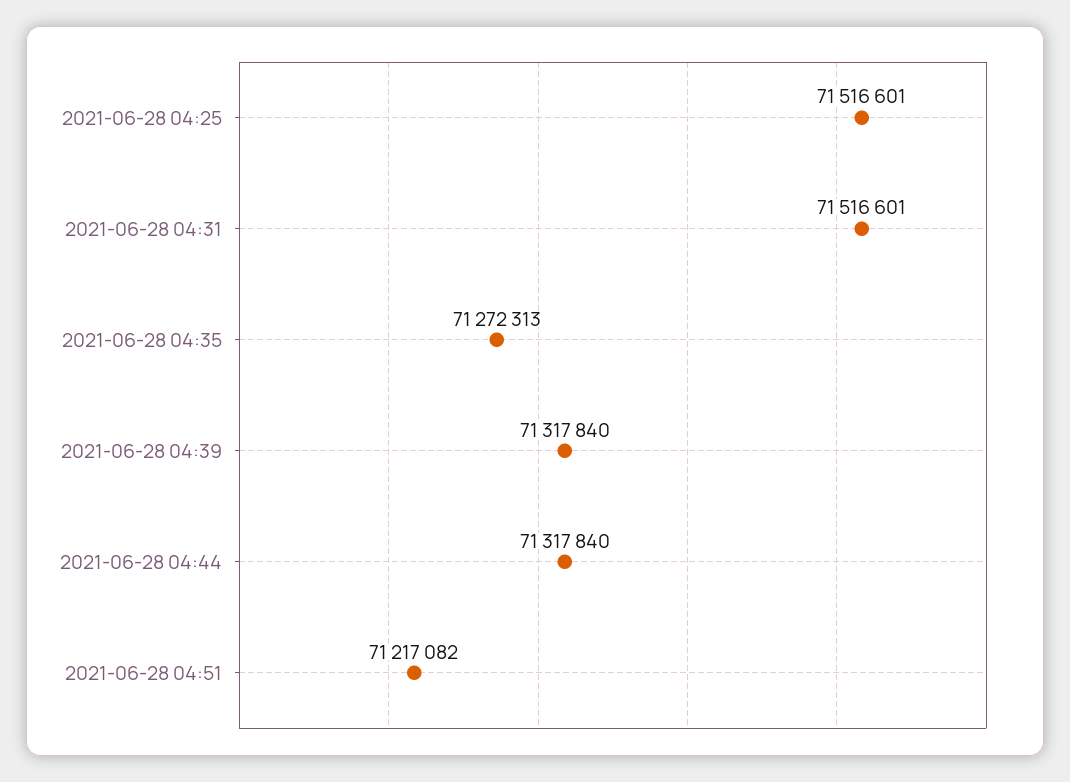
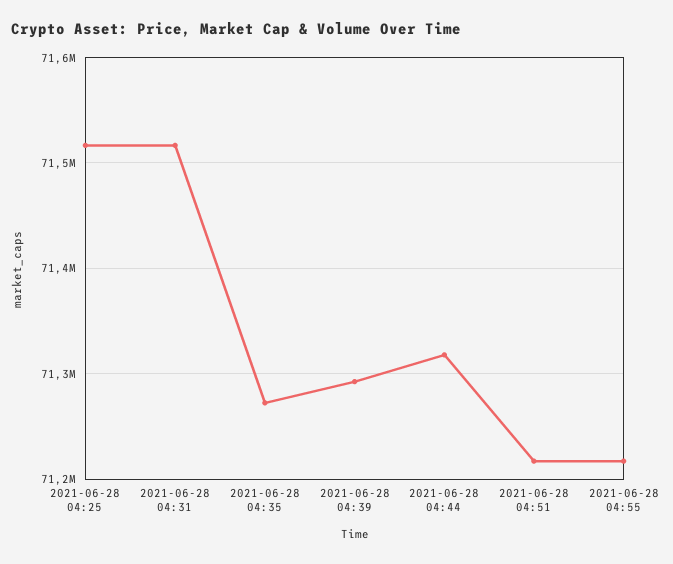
2021-06-28 04:39: 71317840 -> 71290000
2021-06-28 04:55: none -> 71220000

